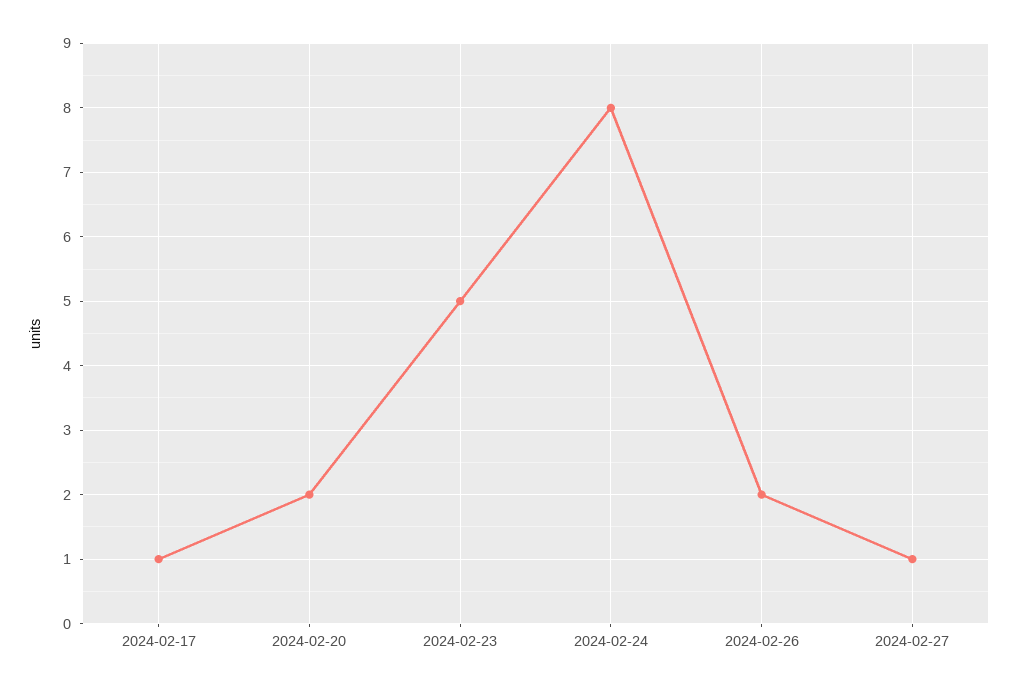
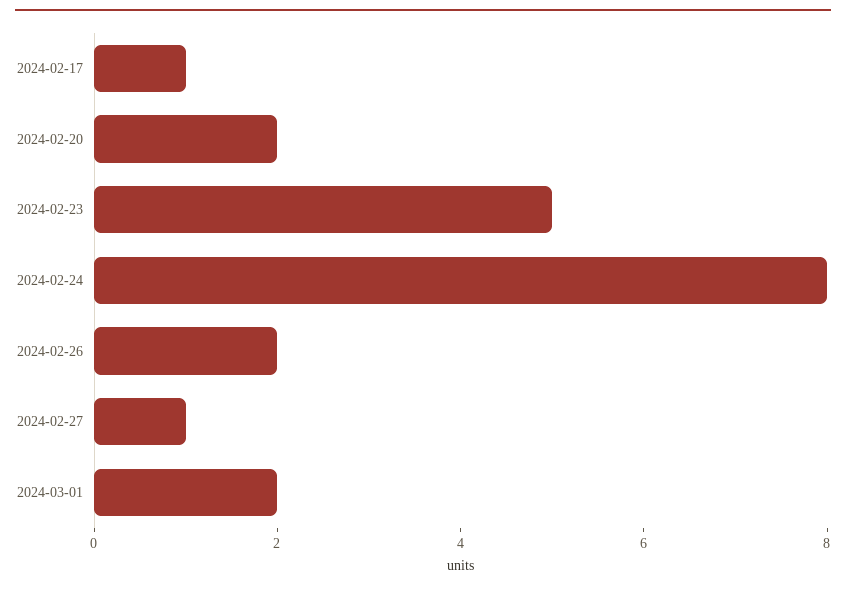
2024-03-01: none -> 2

